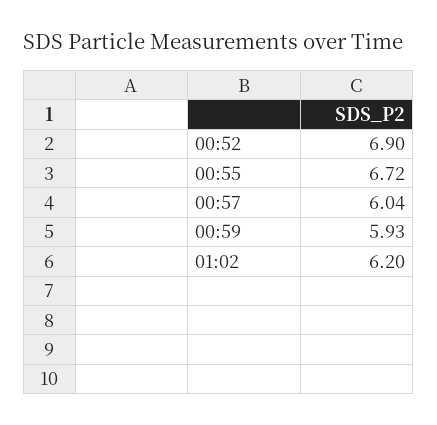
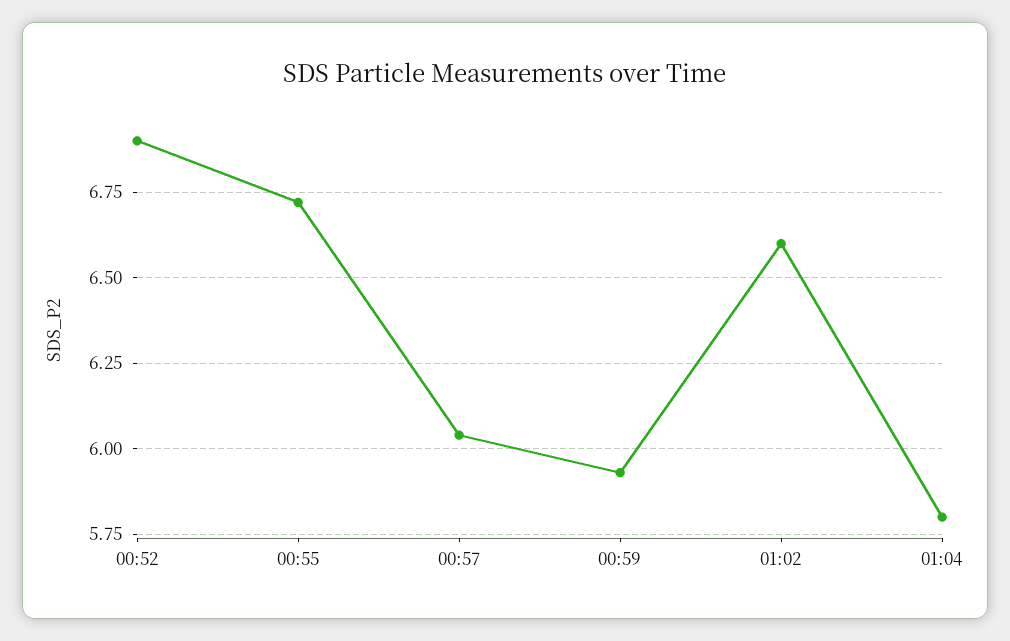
01:02: 6.2 -> 6.6
01:04: none -> 5.8

